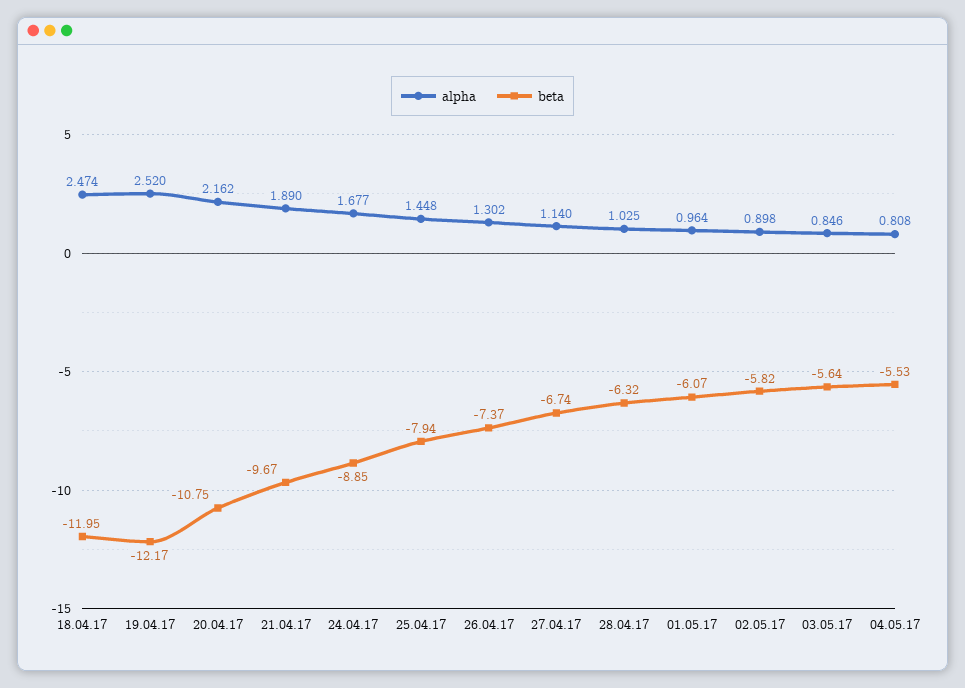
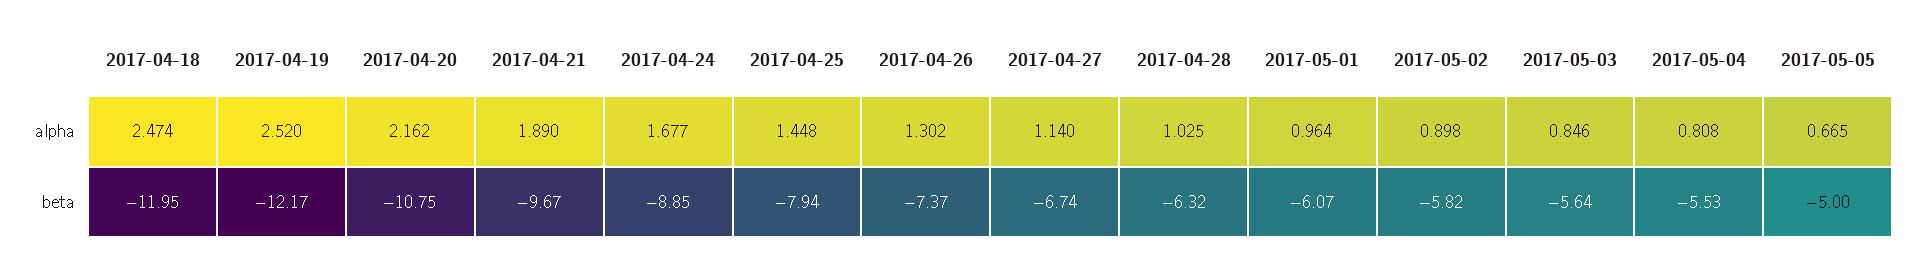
alpha, 2017-05-05: none -> 0.665
beta, 2017-05-05: none -> -5

